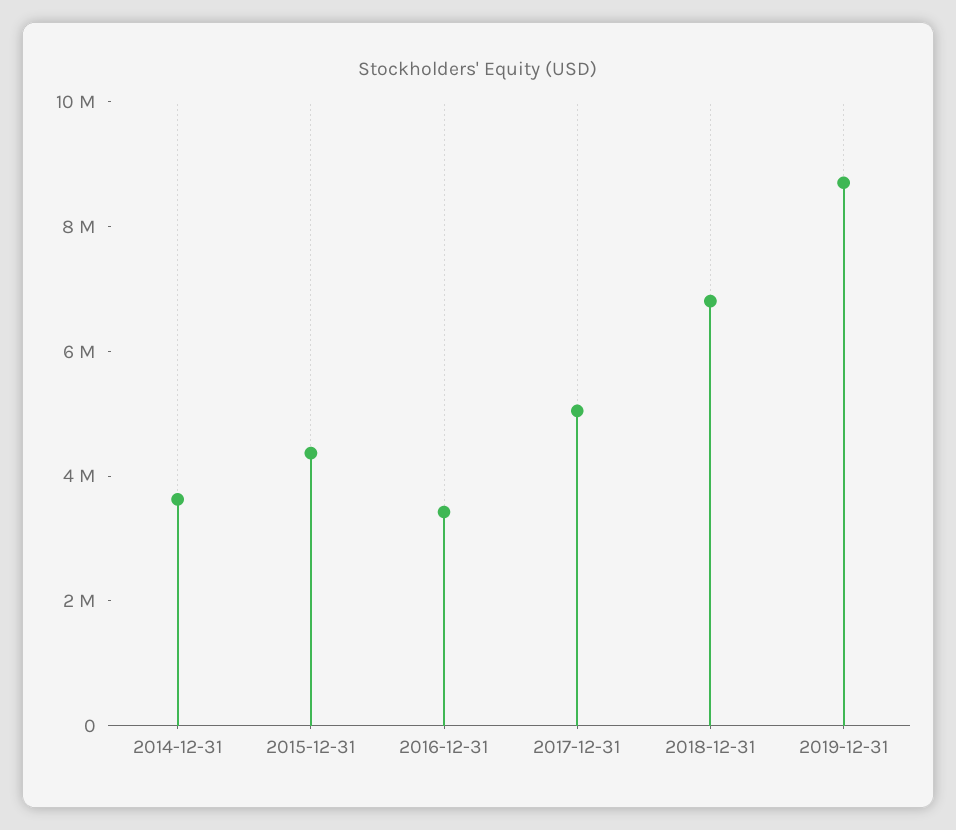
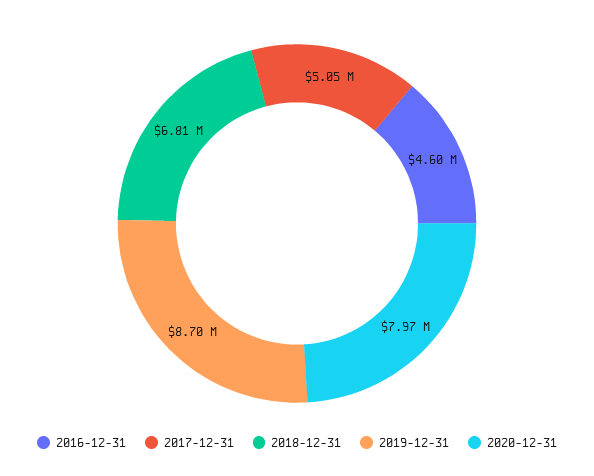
2014-12-31: 3500000 -> none
2015-12-31: 4500000 -> none
2016-12-31: 3500000 -> 4600000
2020-12-31: none -> 7970000

